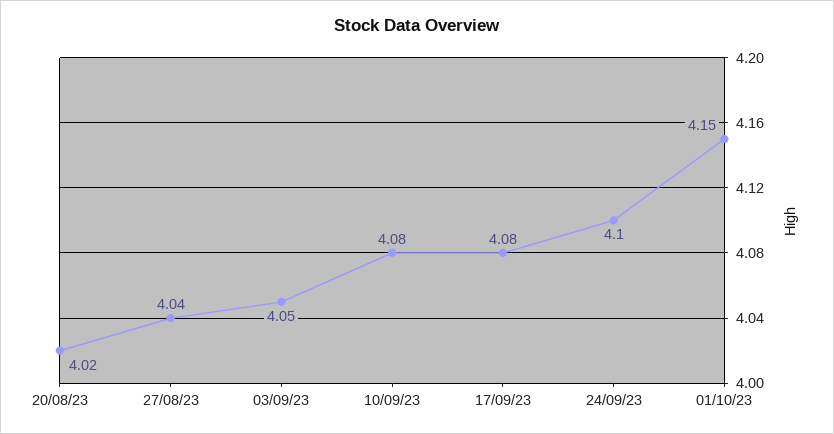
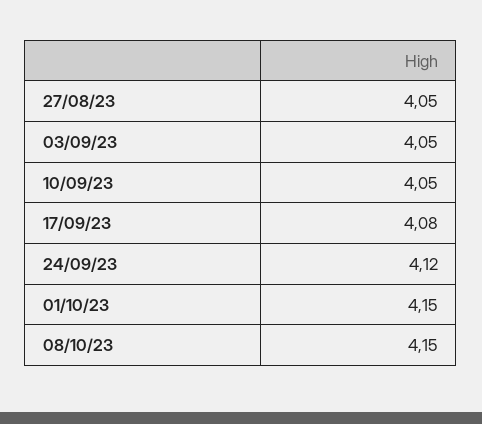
20/08/23: 4.02 -> none
27/08/23: 4.04 -> 4.05
10/09/23: 4.08 -> 4.05
24/09/23: 4.1 -> 4.12
08/10/23: none -> 4.15

